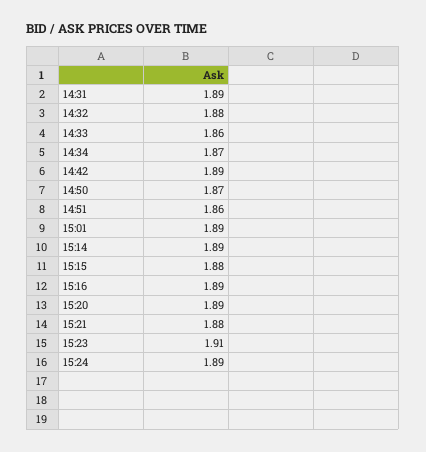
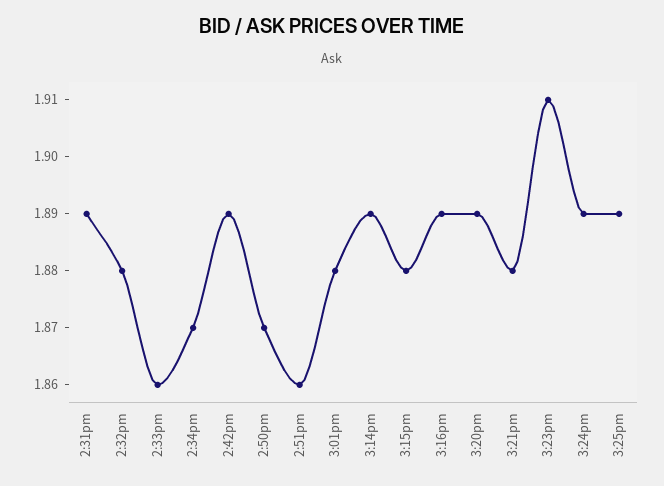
15:01: 1.89 -> 1.88
3:25pm: none -> 1.89

